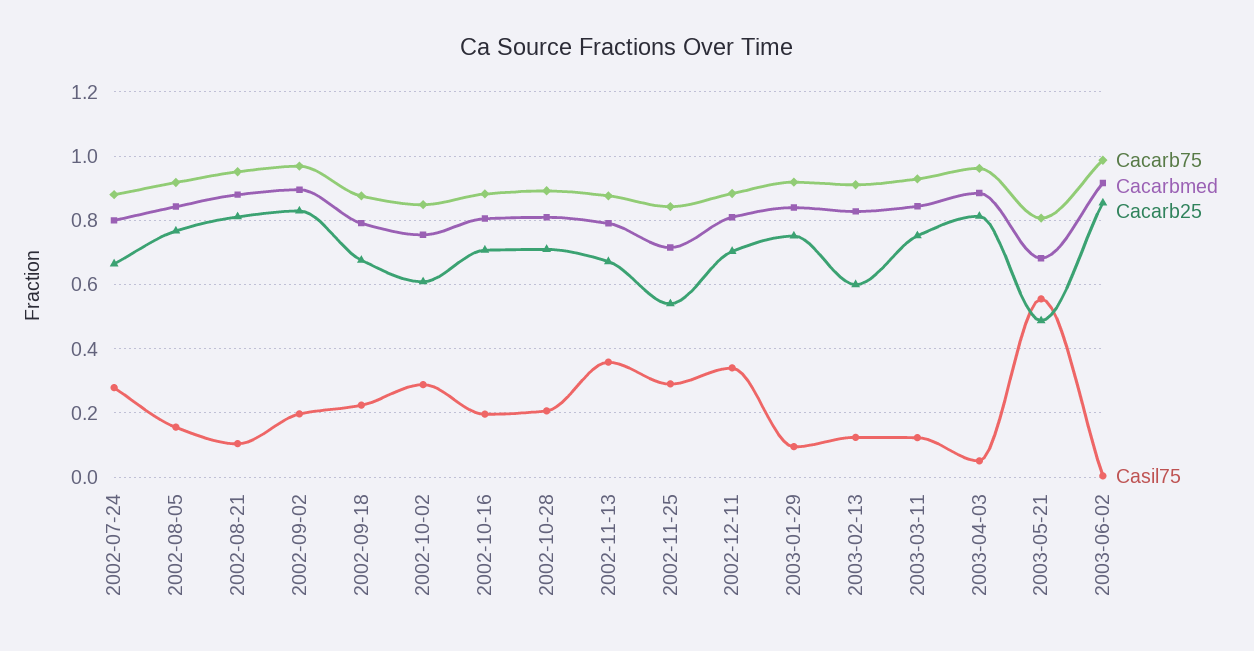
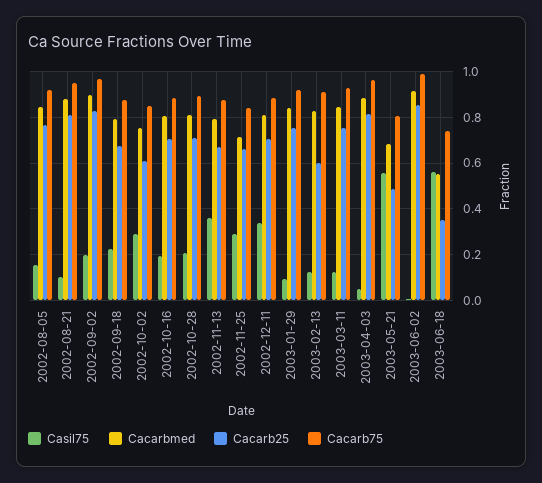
Cacarb75, 2002-07-24: 0.88 -> none
Cacarbmed, 2002-07-24: 0.8 -> none
Cacarb25, 2002-07-24: 0.66 -> none
Casil75, 2002-07-24: 0.28 -> none
Cacarb25, 2002-11-25: 0.54 -> 0.65
Casil75, 2003-06-18: none -> 0.55
Cacarbmed, 2003-06-18: none -> 0.55
Cacarb25, 2003-06-18: none -> 0.35
Cacarb75, 2003-06-18: none -> 0.75

